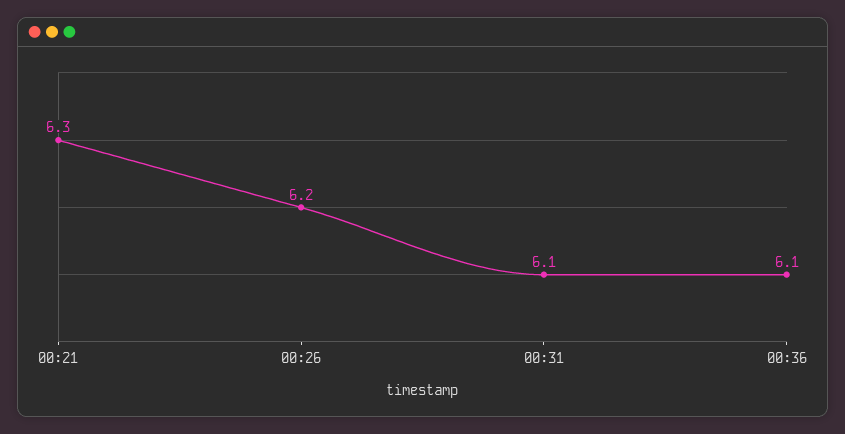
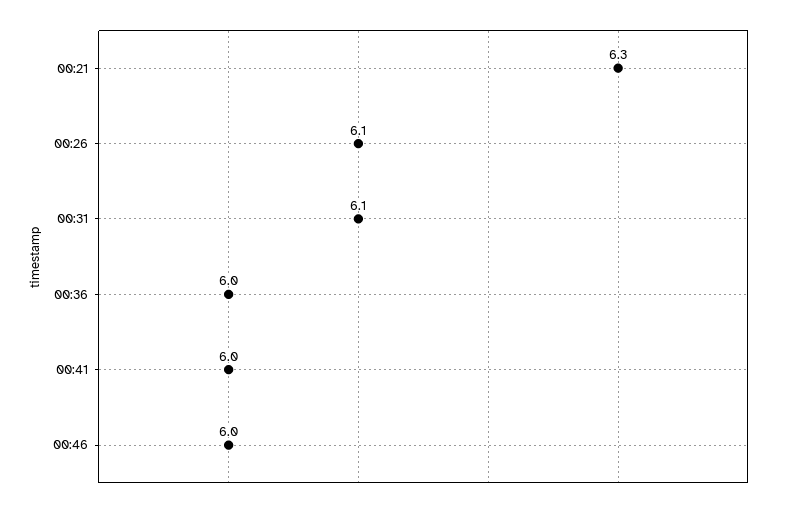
00:26: 6.2 -> 6.1
00:36: 6.1 -> 6
00:41: none -> 6
00:46: none -> 6

